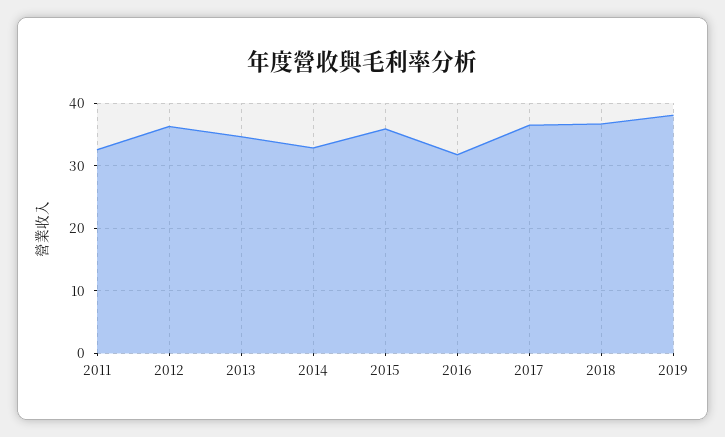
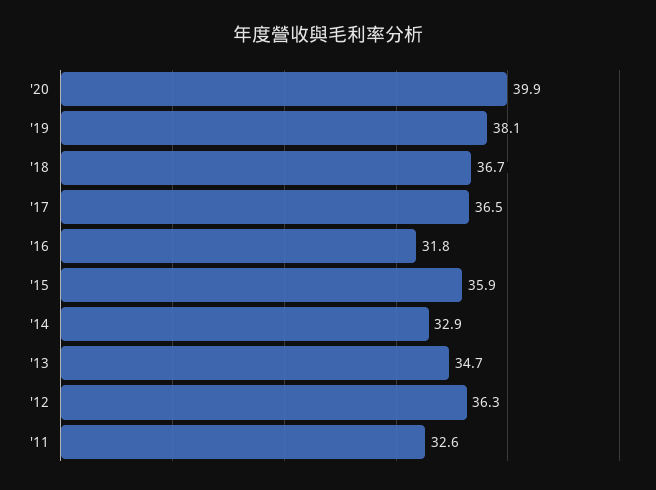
'20: none -> 39.9

